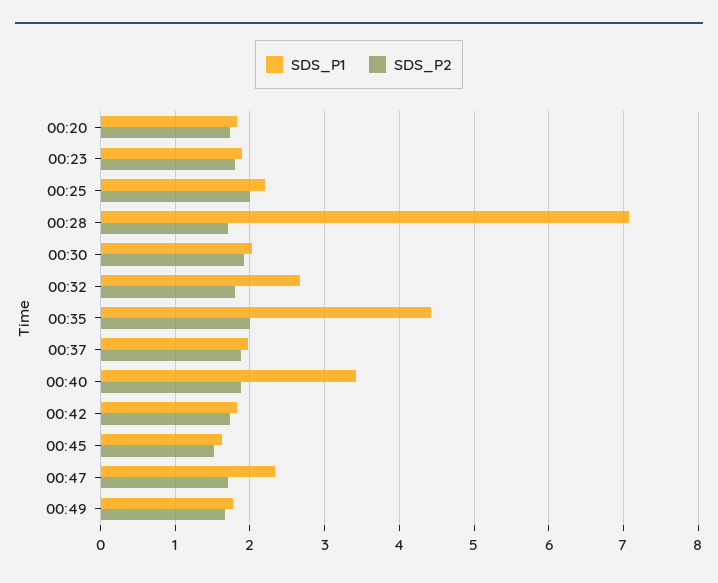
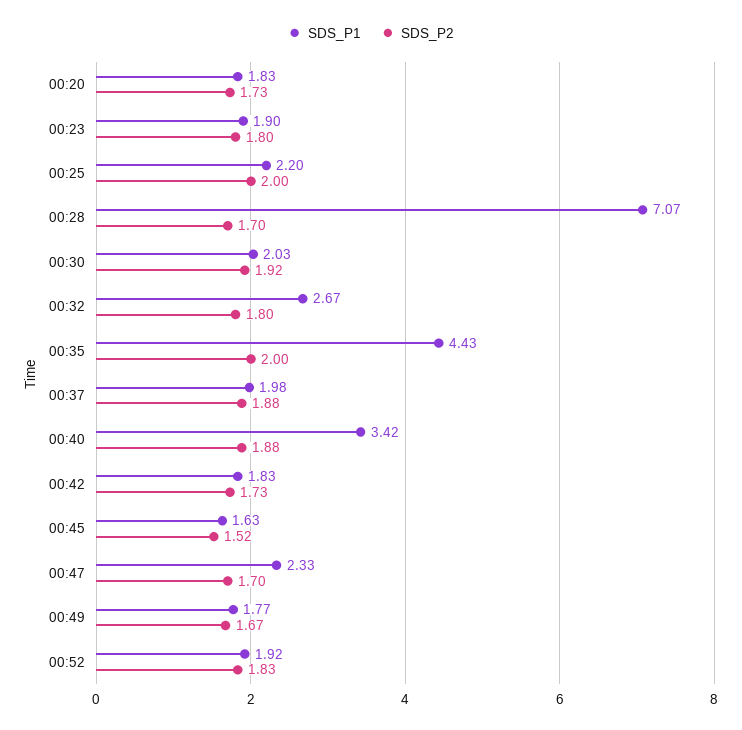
SDS_P1, 00:52: none -> 1.92
SDS_P2, 00:52: none -> 1.83

